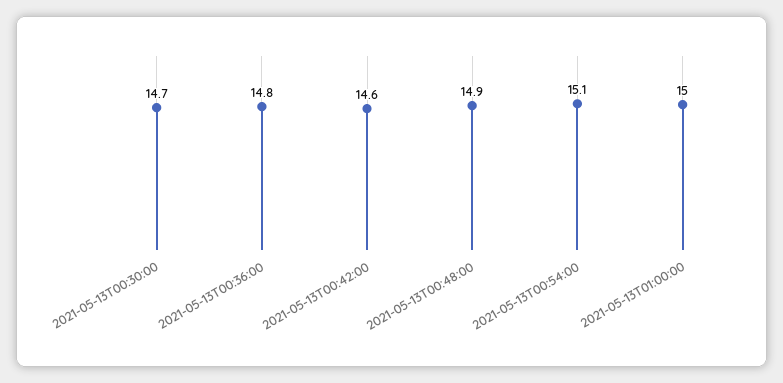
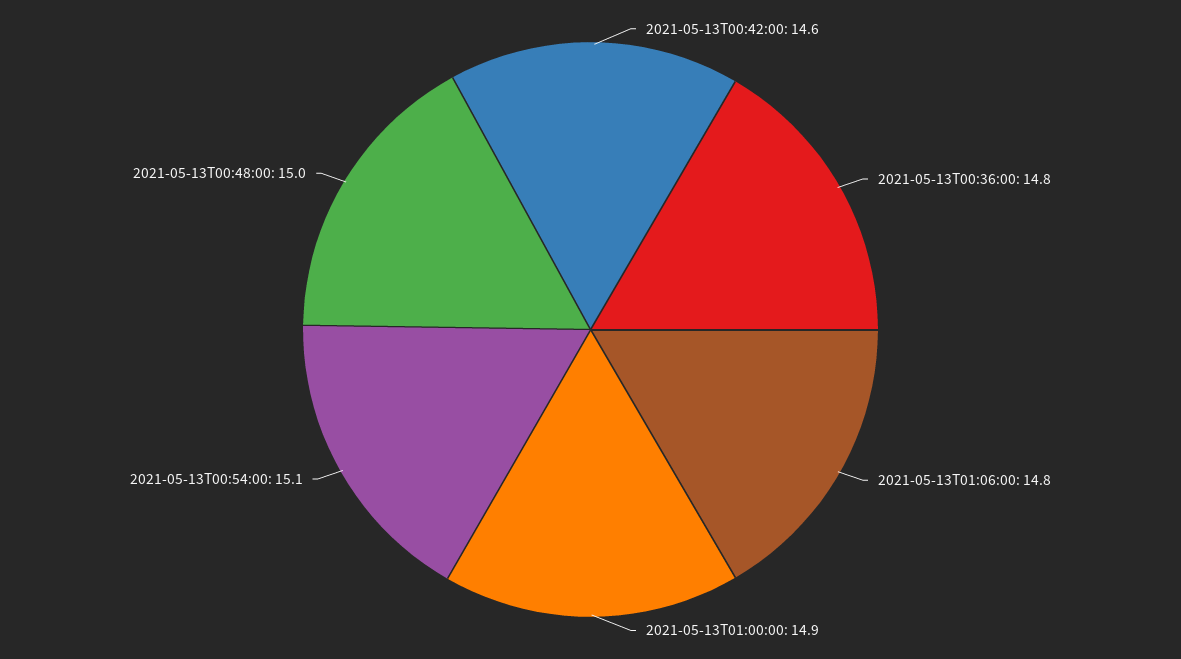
2021-05-13T00:30:00: 14.7 -> none
2021-05-13T00:48:00: 14.9 -> 15
2021-05-13T01:00:00: 15 -> 14.9
2021-05-13T01:06:00: none -> 14.8

